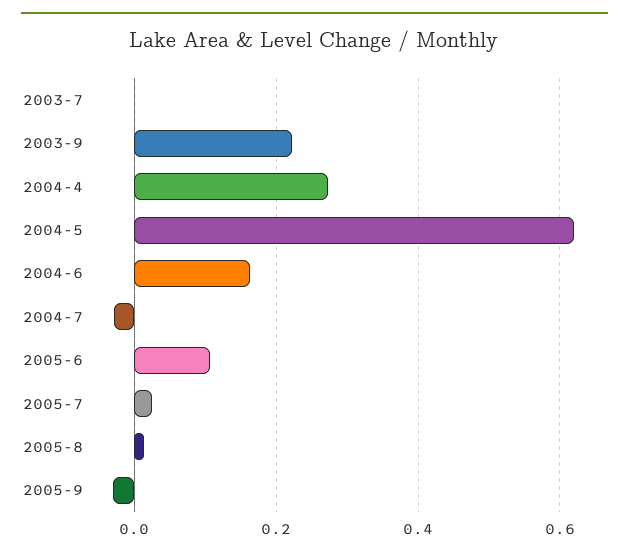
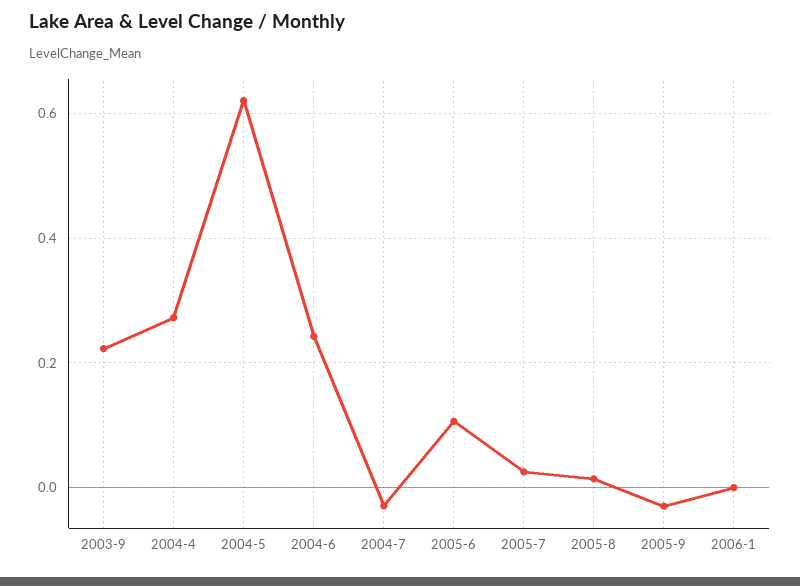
2003-7: 0 -> none
2004-6: 0.16 -> 0.24
2006-1: none -> 0

